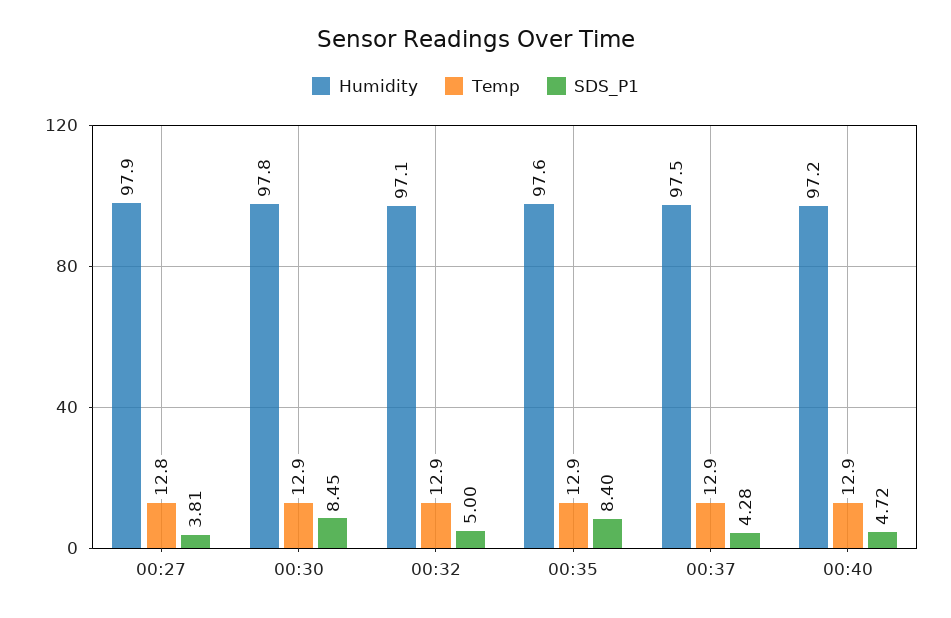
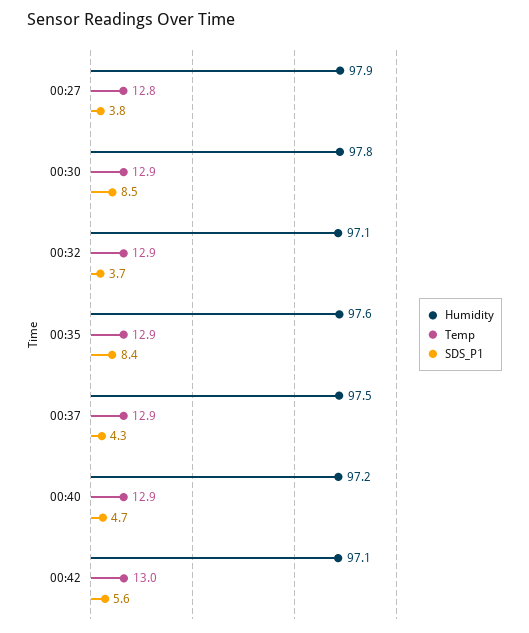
SDS_P1, 00:32: 5 -> 3.7
Humidity, 00:42: none -> 97.1
Temp, 00:42: none -> 13
SDS_P1, 00:42: none -> 5.6

